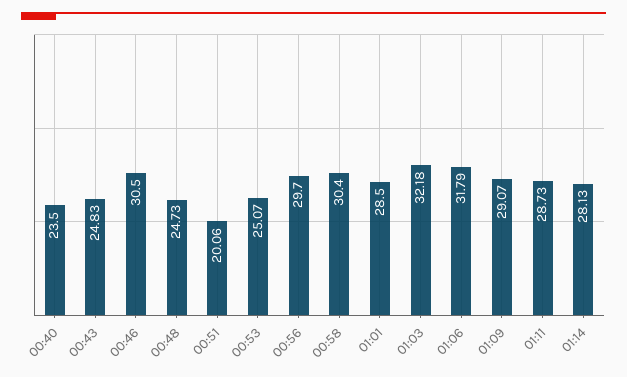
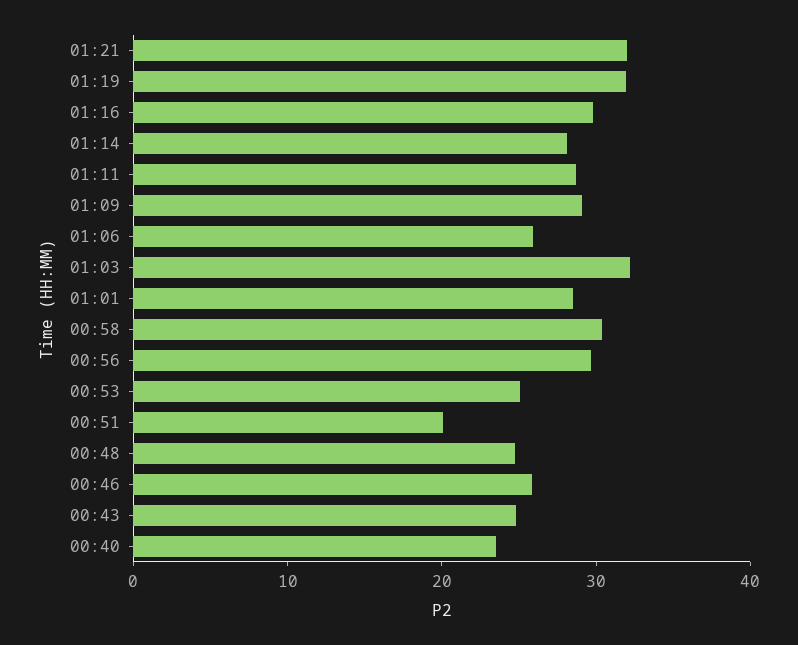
00:46: 30.5 -> 26
01:06: 31.79 -> 26
01:21: none -> 32
01:19: none -> 32
01:16: none -> 30

